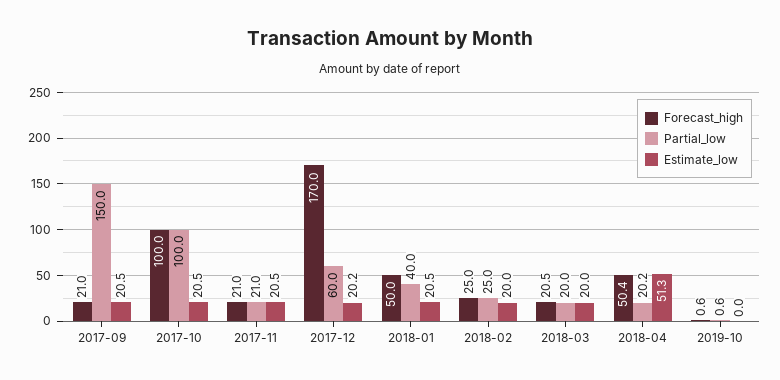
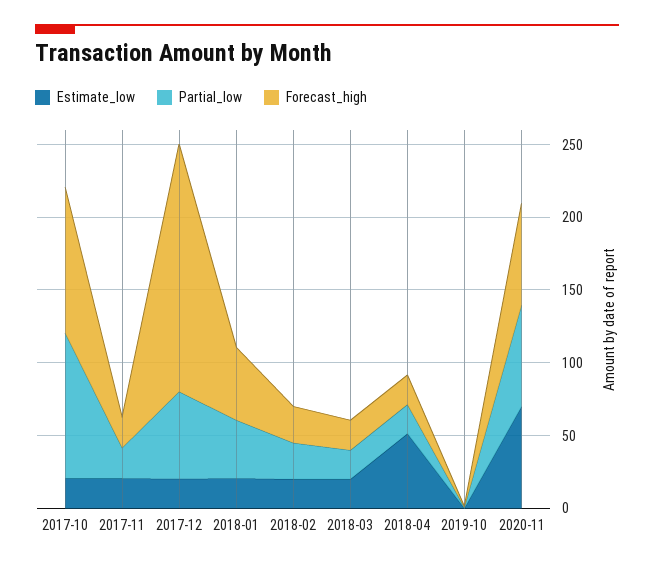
Forecast_high, 2017-09: 21 -> none
Partial_low, 2017-09: 150 -> none
Estimate_low, 2017-09: 20.5 -> none
Forecast_high, 2018-04: 50.4 -> 20
Estimate_low, 2020-11: none -> 70
Partial_low, 2020-11: none -> 70
Forecast_high, 2020-11: none -> 70

